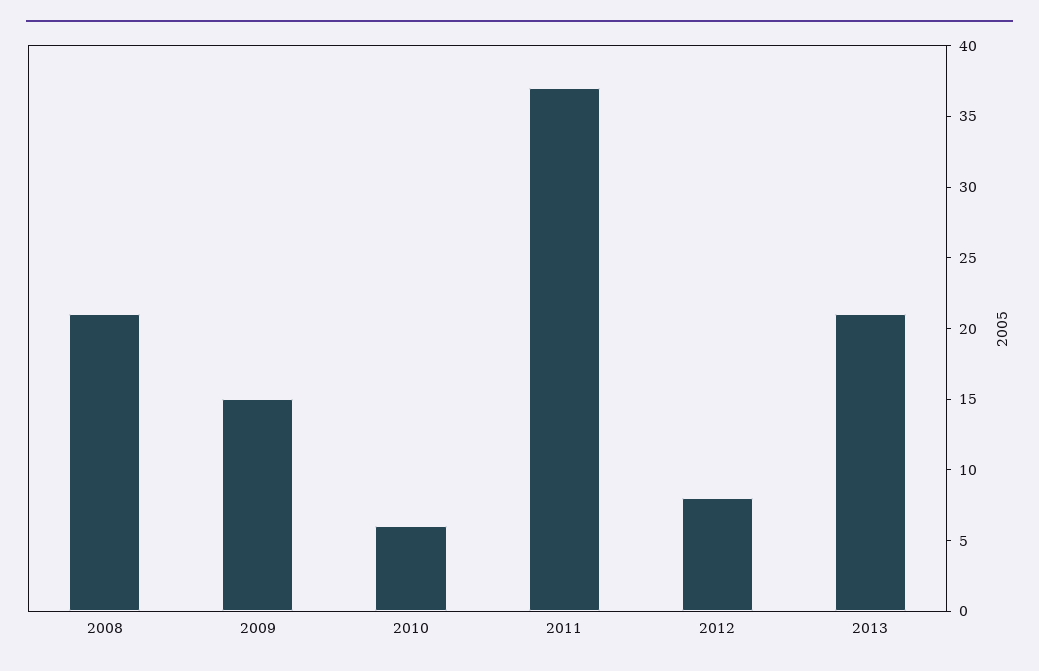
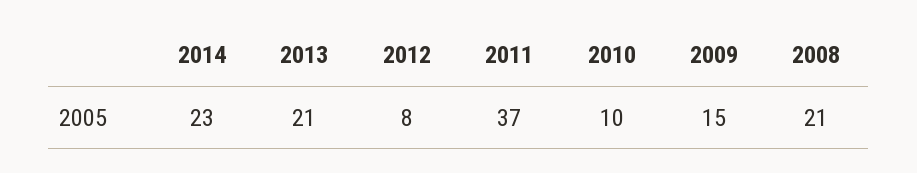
2010: 6 -> 10
2014: none -> 23

